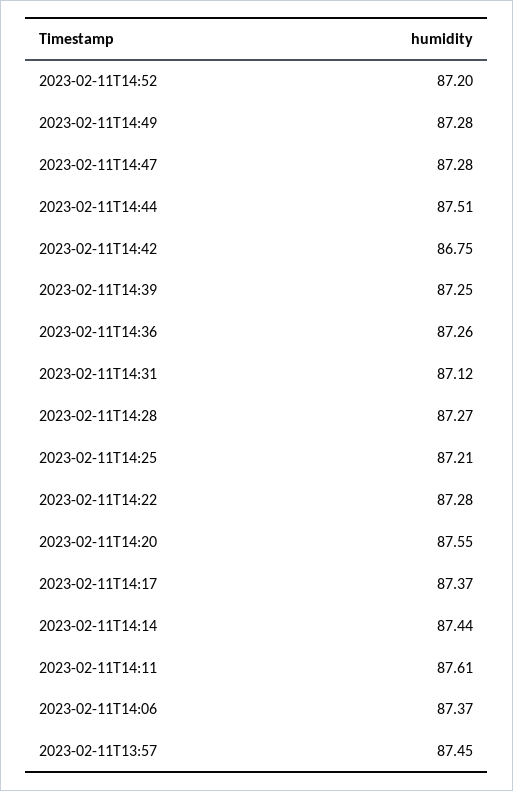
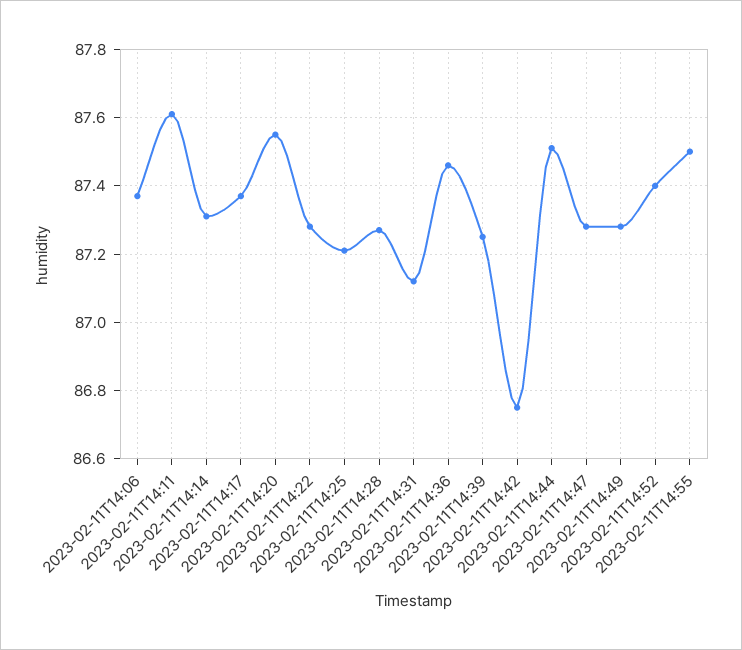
2023-02-11T14:52: 87.2 -> 87.4
2023-02-11T14:36: 87.26 -> 87.45
2023-02-11T14:14: 87.44 -> 87.3
2023-02-11T13:57: 87.45 -> none
2023-02-11T14:55: none -> 87.5

